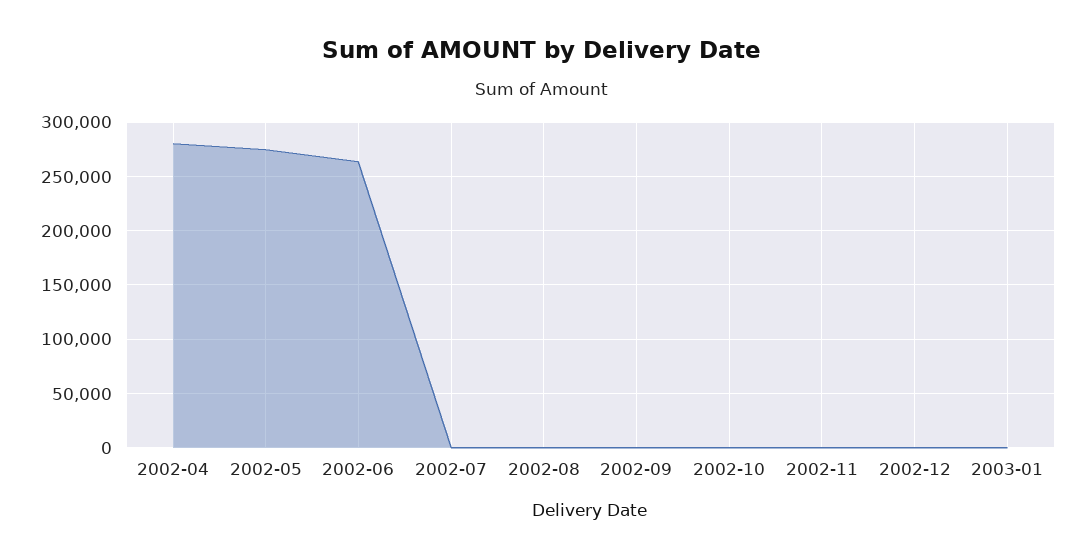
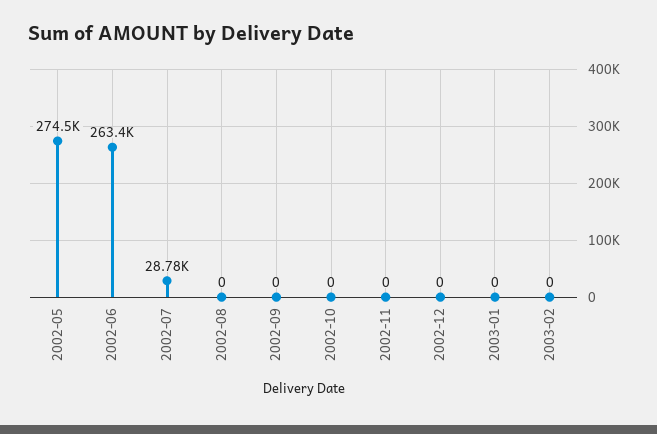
2002-04: 280000 -> none
2002-07: 0 -> 28780
2003-02: none -> 0

